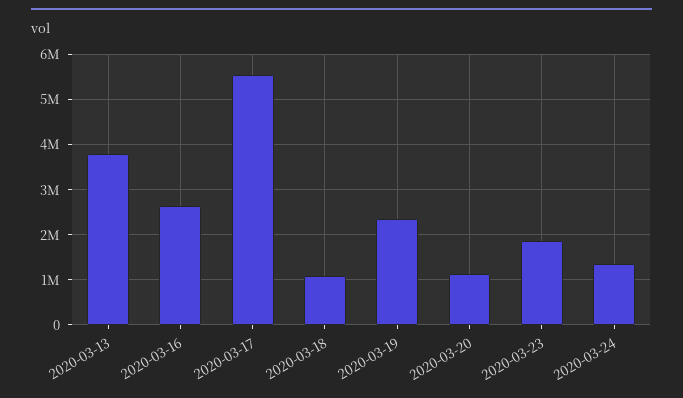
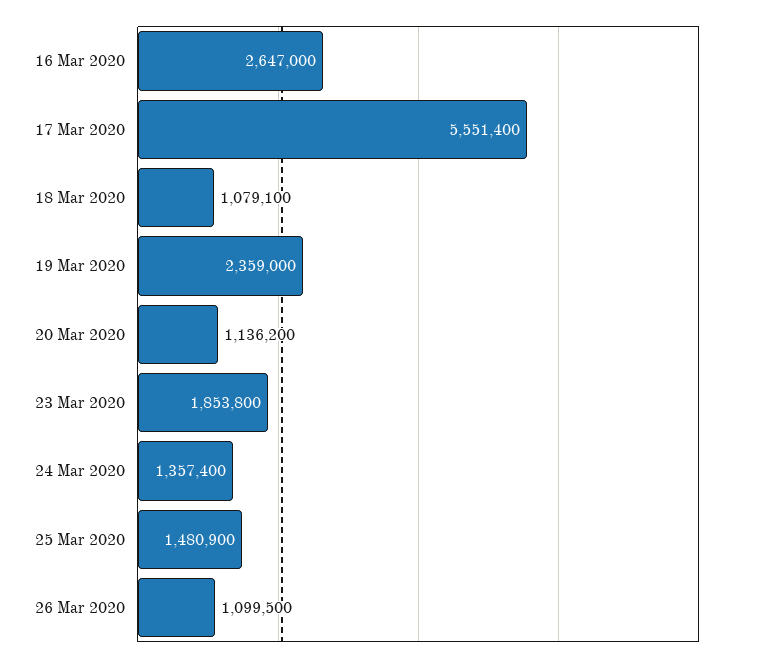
2020-03-13: 3800000 -> none
25 Mar 2020: none -> 1480900
26 Mar 2020: none -> 1099500

